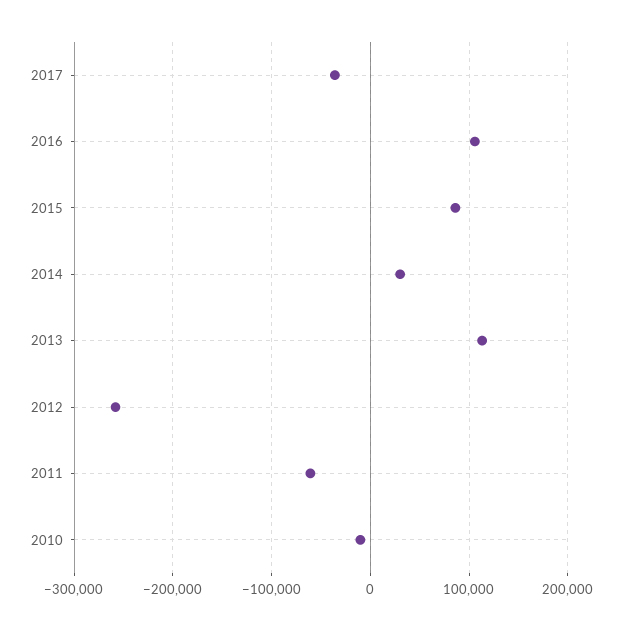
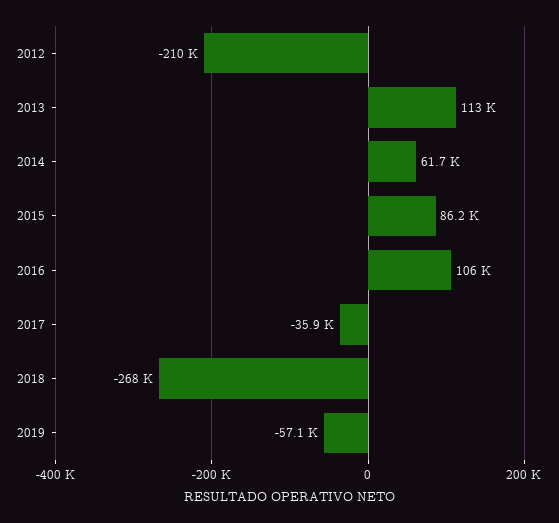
2014: 30000 -> 61700
2012: -260000 -> -210000
2011: -60000 -> none
2010: -10000 -> none
2018: none -> -268000
2019: none -> -57100

